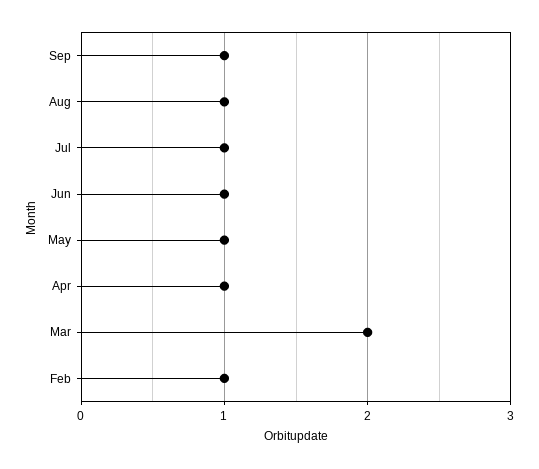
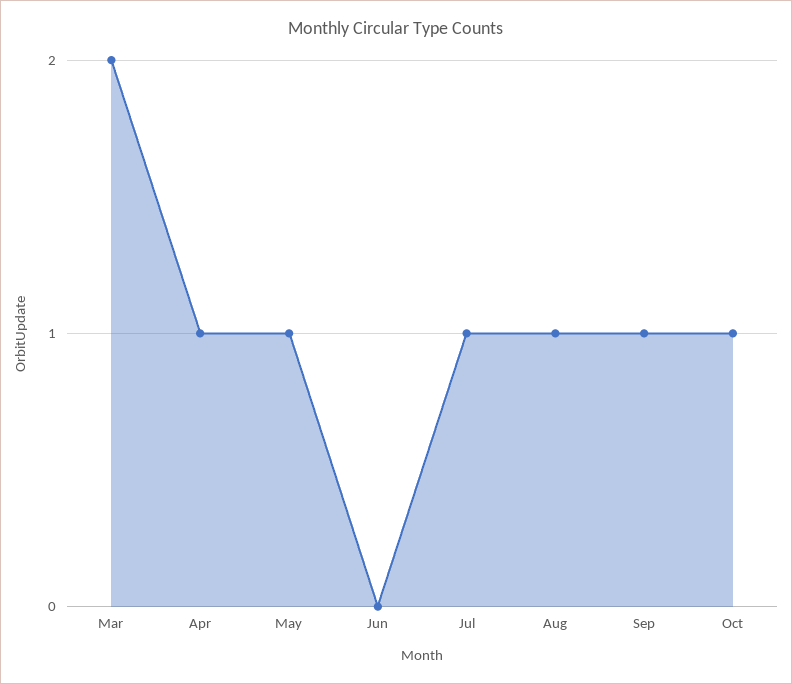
Jun: 1 -> 0
Feb: 1 -> none
Oct: none -> 1

